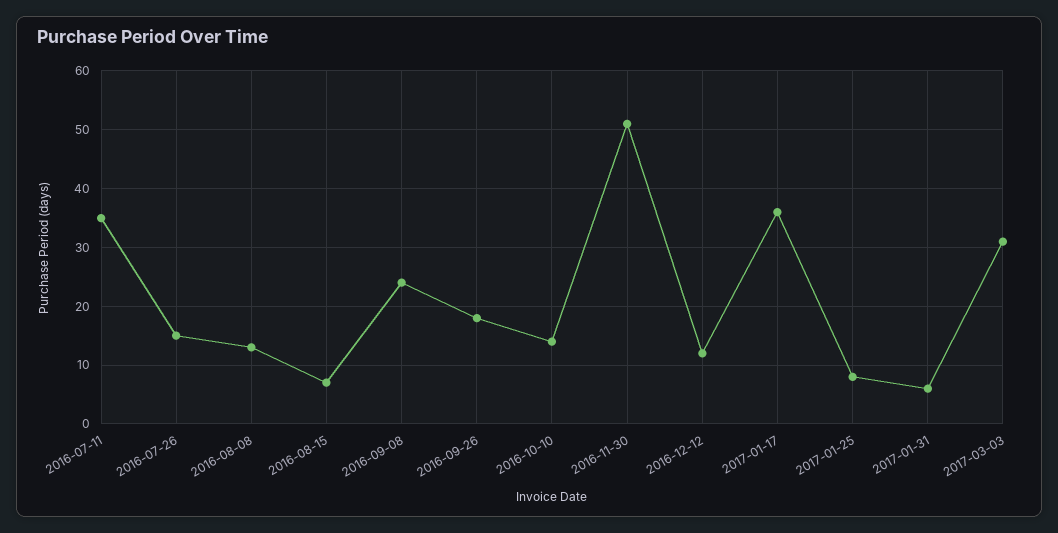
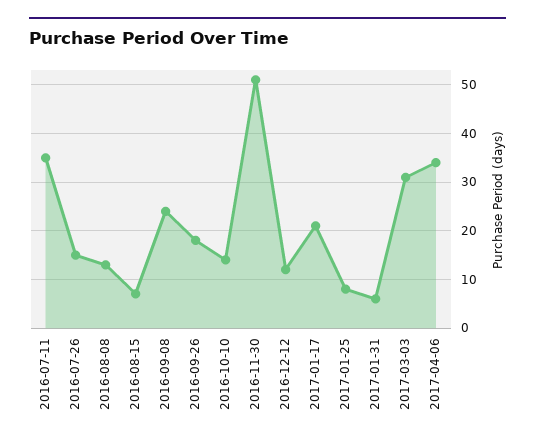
2017-01-17: 35 -> 20
2017-04-06: none -> 35

